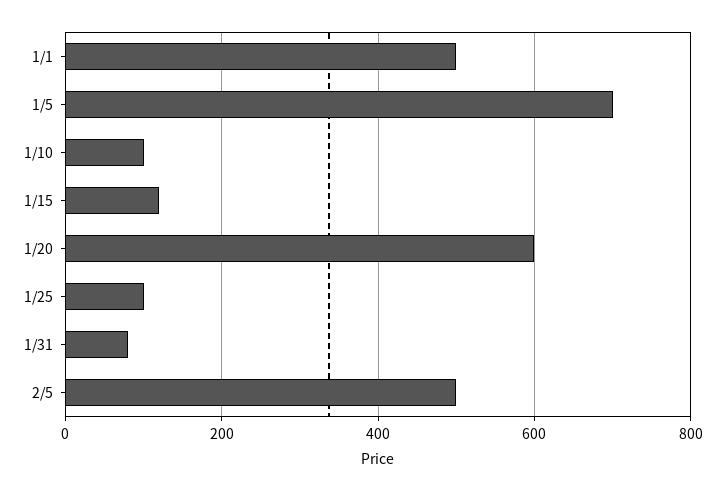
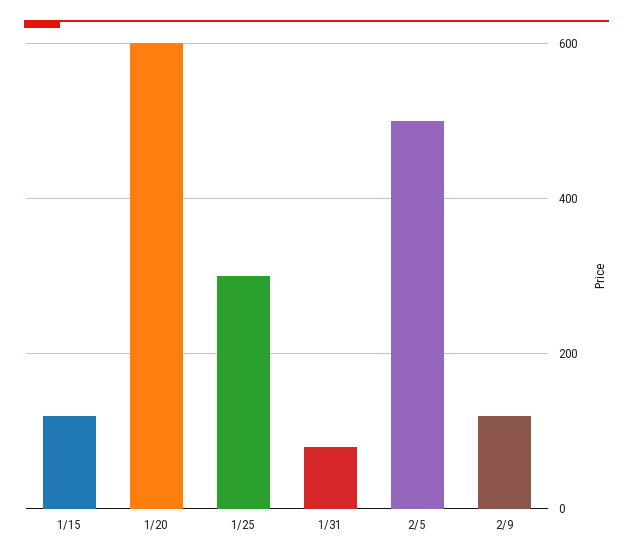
1/1: 500 -> none
1/5: 700 -> none
1/10: 100 -> none
1/25: 100 -> 300
2/9: none -> 120

